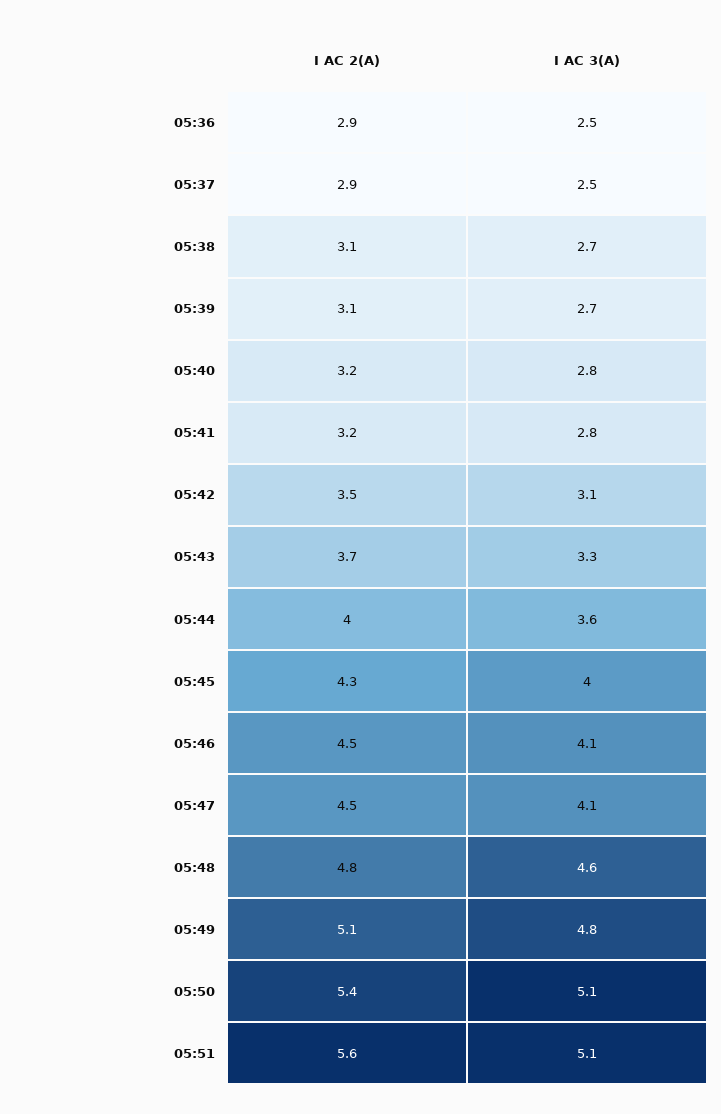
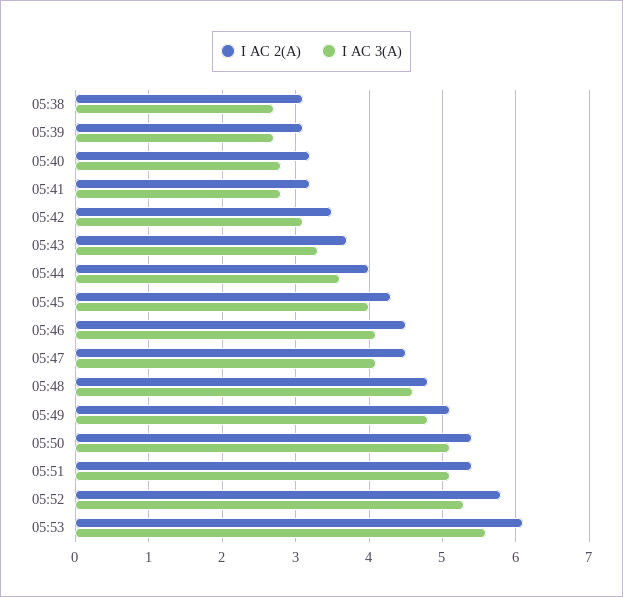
I AC 2(A), 05:36: 2.9 -> none
I AC 3(A), 05:36: 2.5 -> none
I AC 2(A), 05:37: 2.9 -> none
I AC 3(A), 05:37: 2.5 -> none
I AC 2(A), 05:51: 5.6 -> 5.4
I AC 2(A), 05:52: none -> 5.8
I AC 3(A), 05:52: none -> 5.3
I AC 2(A), 05:53: none -> 6.1
I AC 3(A), 05:53: none -> 5.6

